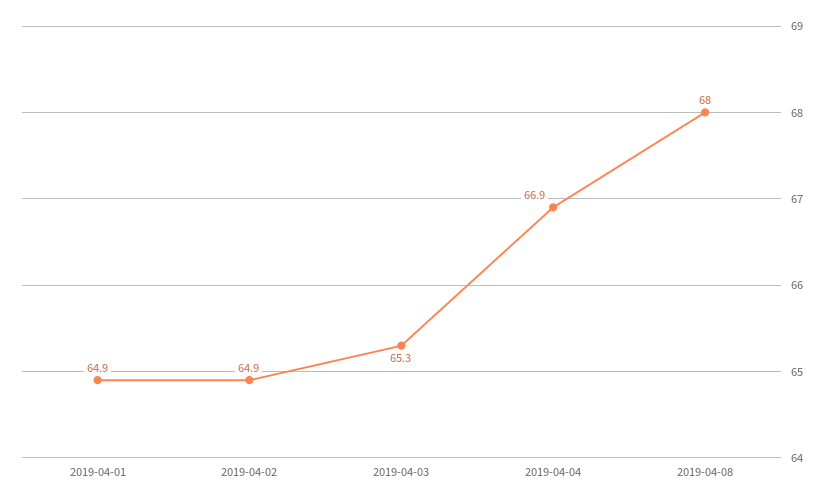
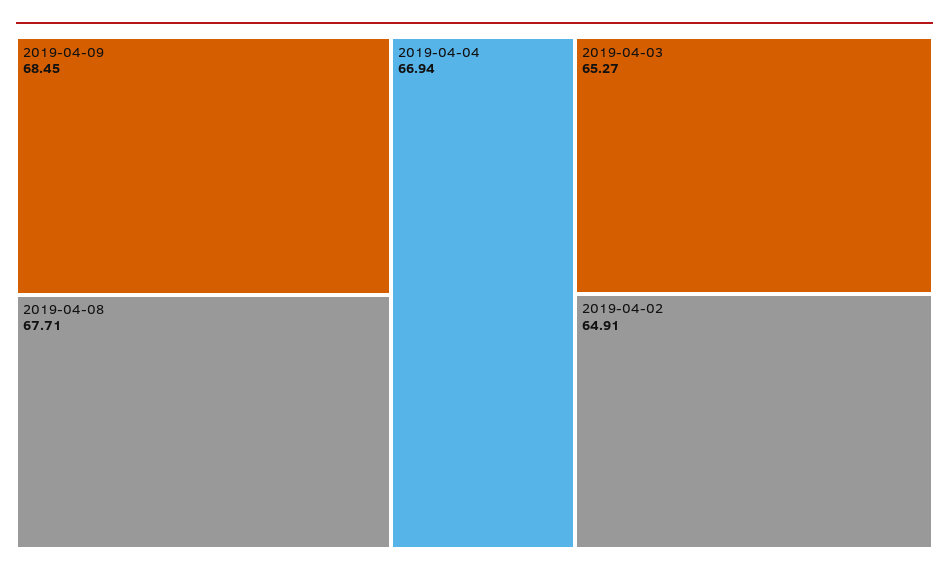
2019-04-01: 64.9 -> none
2019-04-08: 68 -> 67.71
2019-04-09: none -> 68.45

